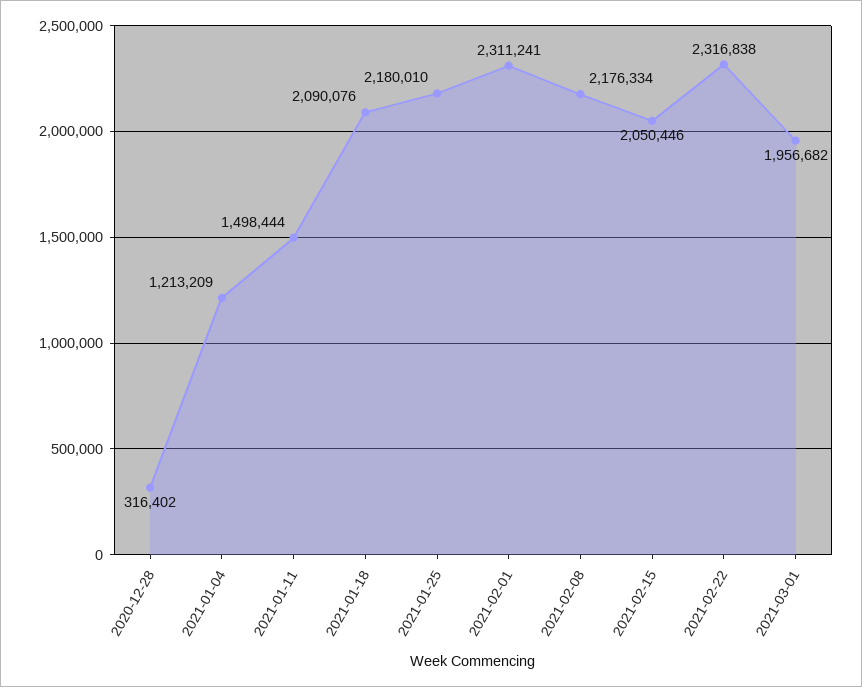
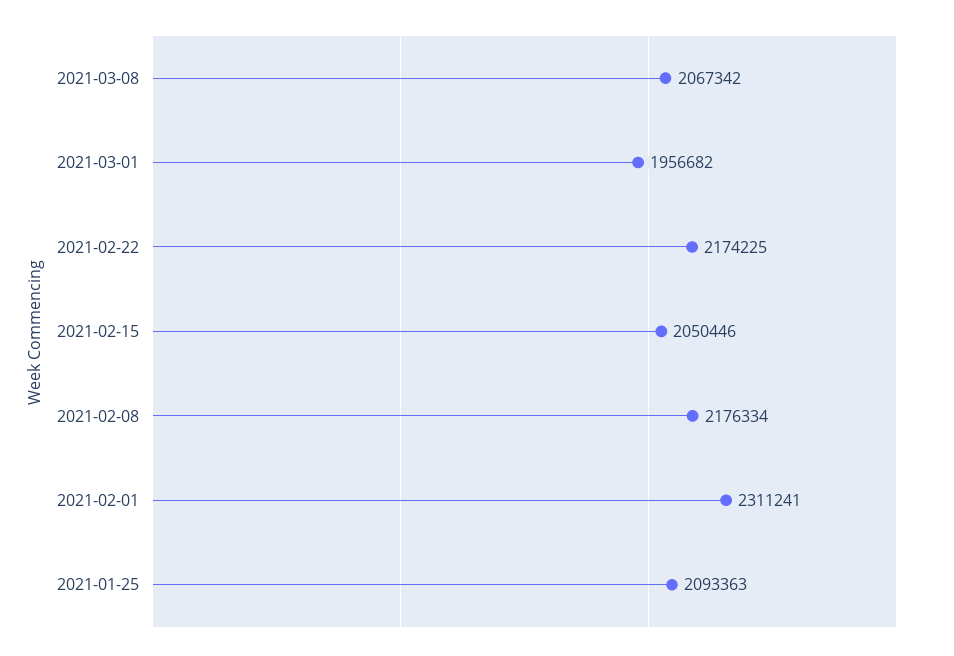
2020-12-28: 316402 -> none
2021-01-04: 1213209 -> none
2021-01-11: 1498444 -> none
2021-01-18: 2090076 -> none
2021-01-25: 2180010 -> 2093363
2021-02-22: 2316838 -> 2174225
2021-03-08: none -> 2067342

